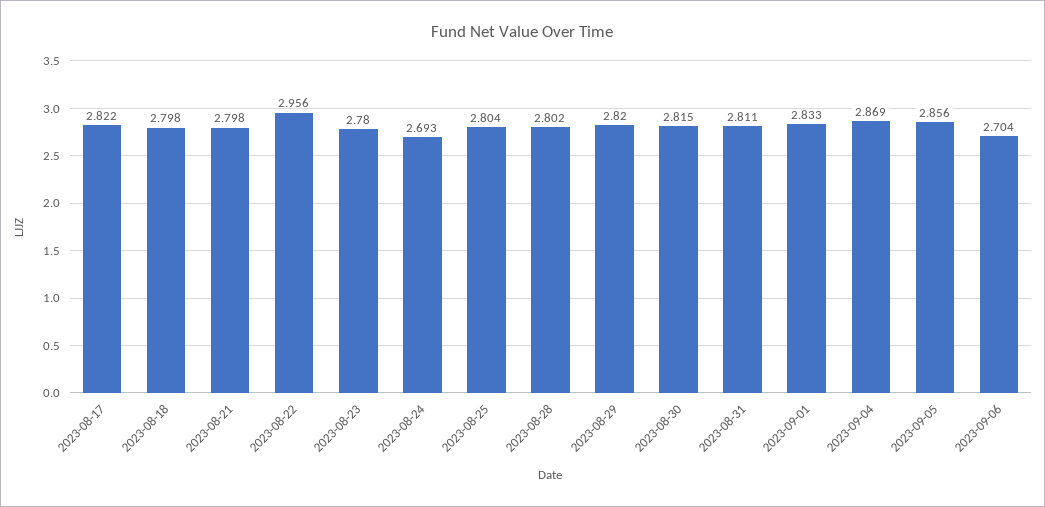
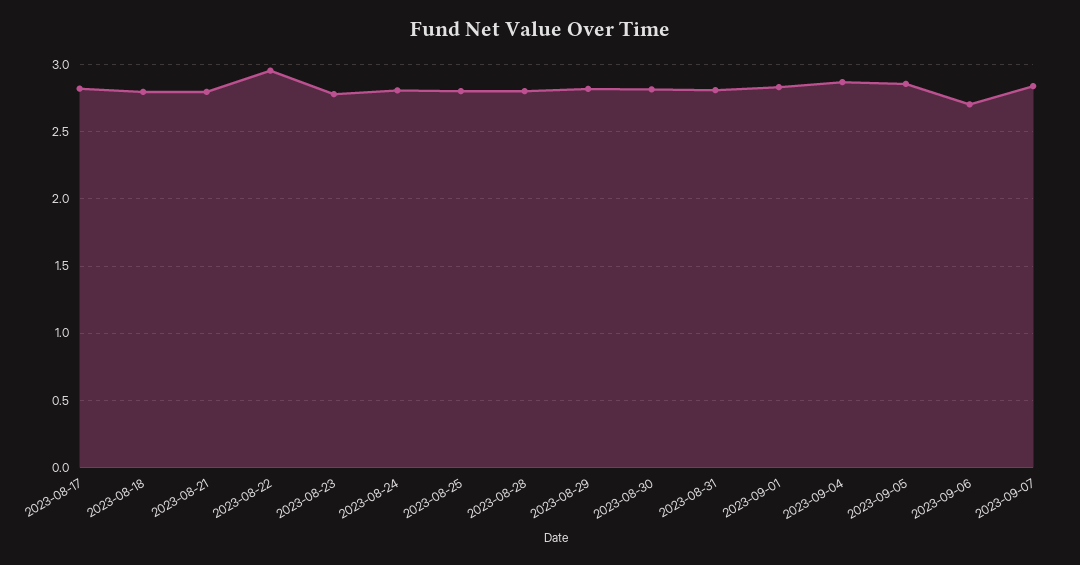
2023-08-24: 2.693 -> 2.8
2023-09-07: none -> 2.85

